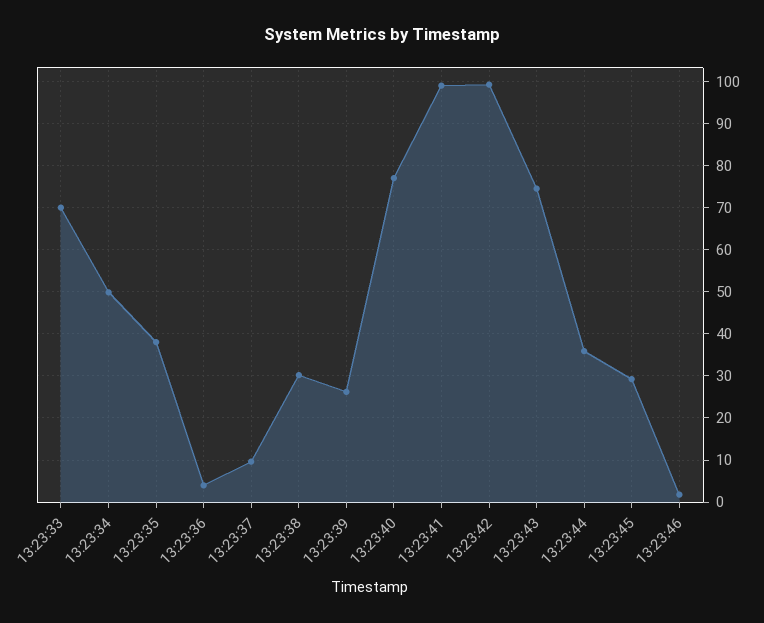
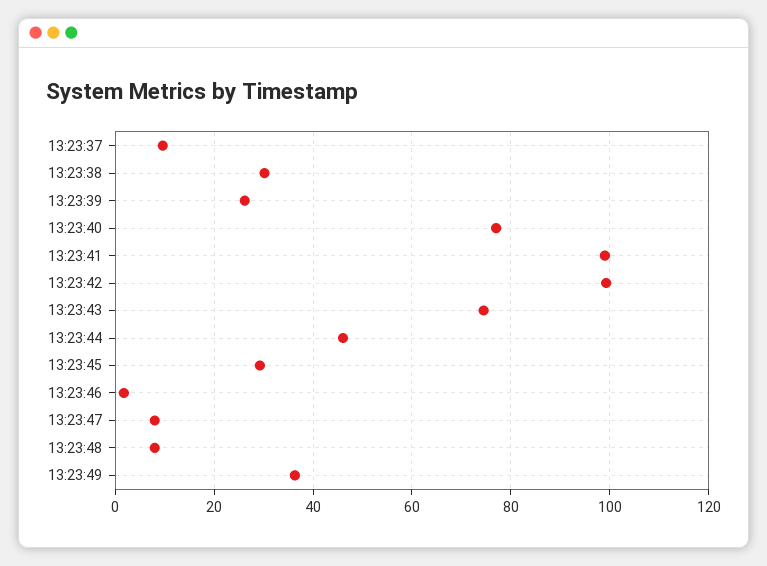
13:23:33: 70 -> none
13:23:34: 50 -> none
13:23:35: 38 -> none
13:23:36: 4 -> none
13:23:44: 36 -> 46
13:23:47: none -> 8
13:23:48: none -> 8
13:23:49: none -> 36

